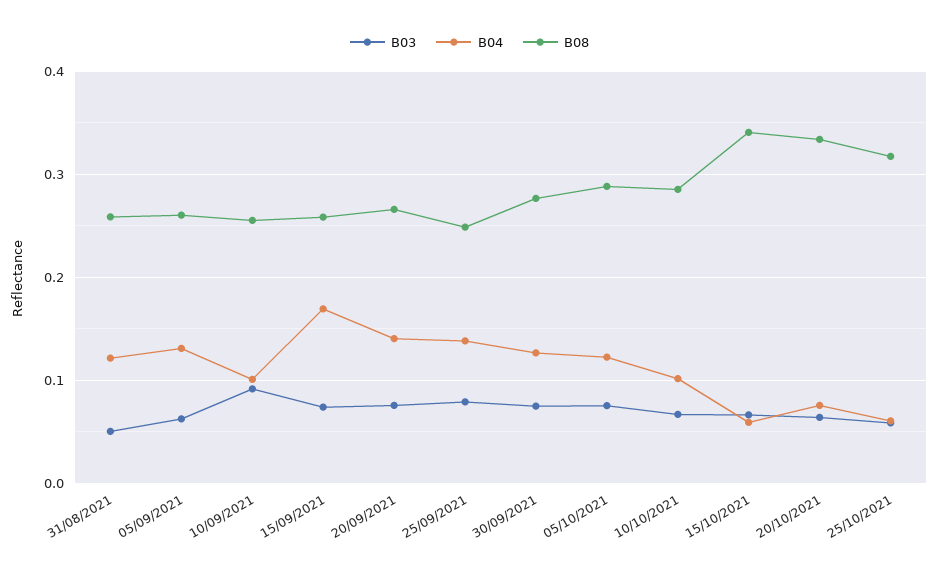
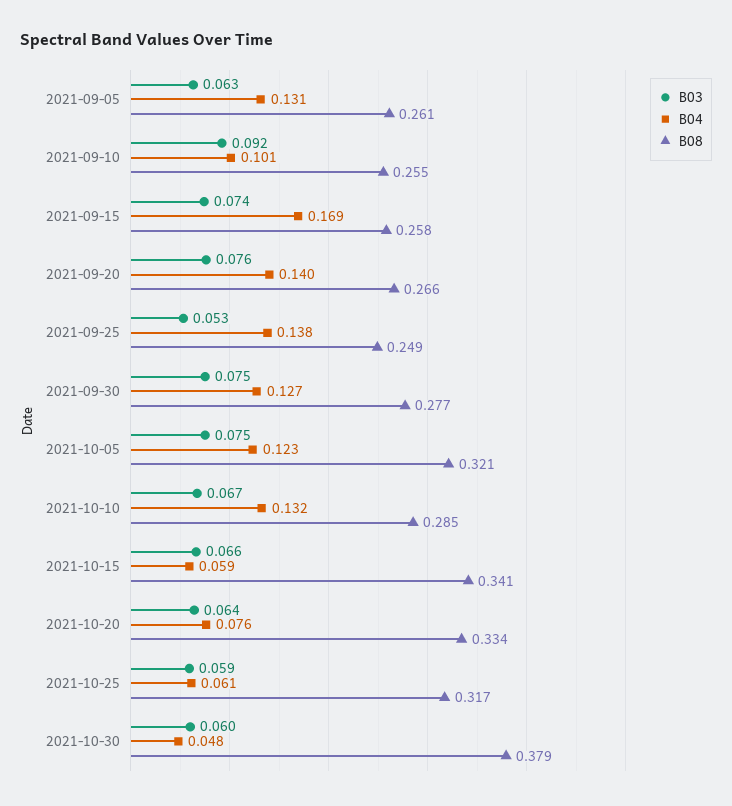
B03, 31/08/2021: 0.05 -> none
B04, 31/08/2021: 0.12 -> none
B08, 31/08/2021: 0.26 -> none
B03, 25/09/2021: 0.08 -> 0.053
B08, 05/10/2021: 0.29 -> 0.321
B04, 10/10/2021: 0.1 -> 0.132
B03, 2021-10-30: none -> 0.06
B04, 2021-10-30: none -> 0.048
B08, 2021-10-30: none -> 0.379

